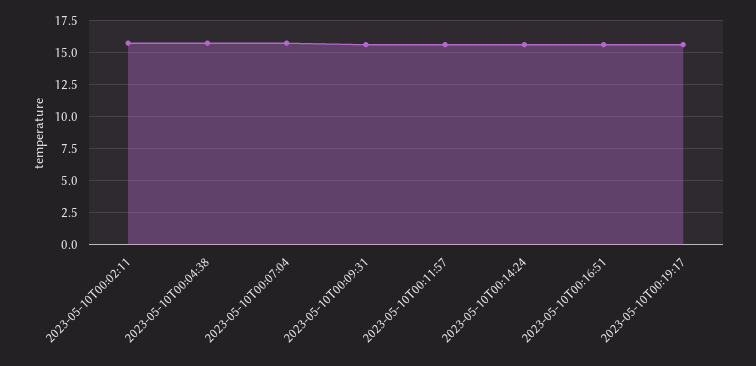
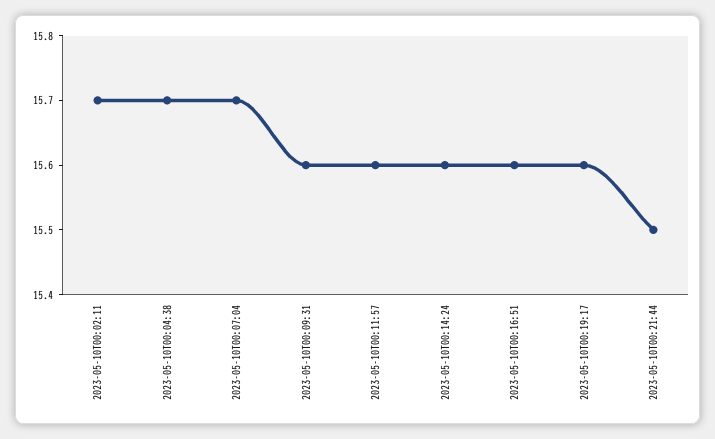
2023-05-10T00:21:44: none -> 15.5

